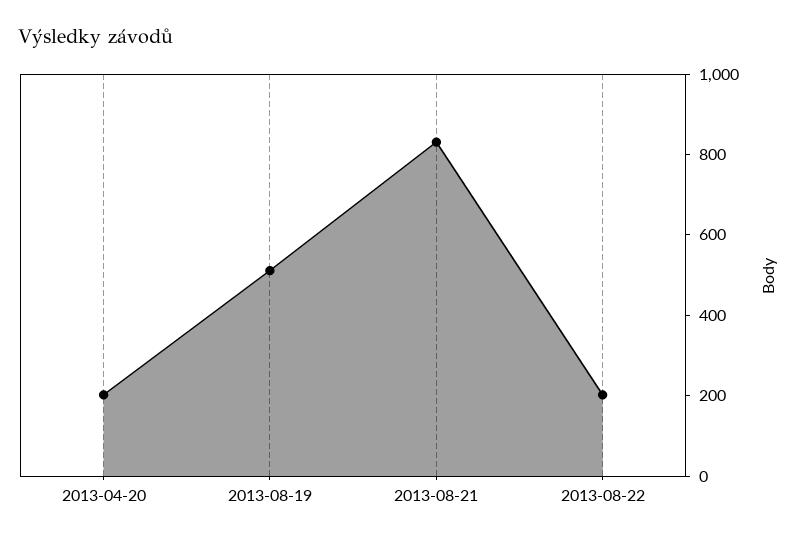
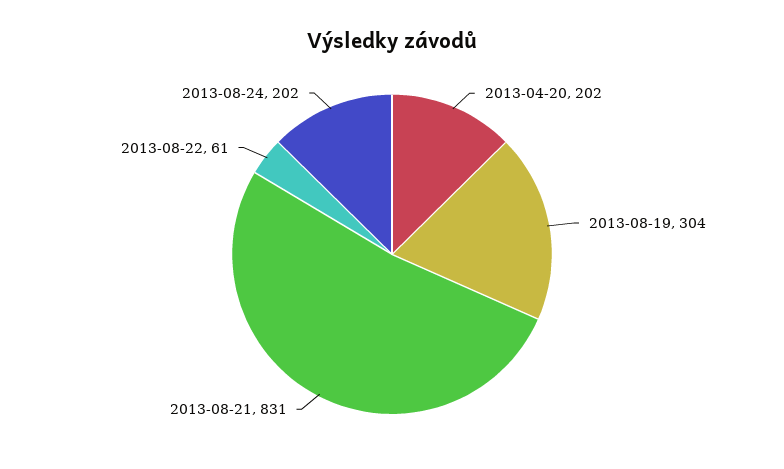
2013-08-19: 500 -> 304
2013-08-22: 200 -> 61
2013-08-24: none -> 202

